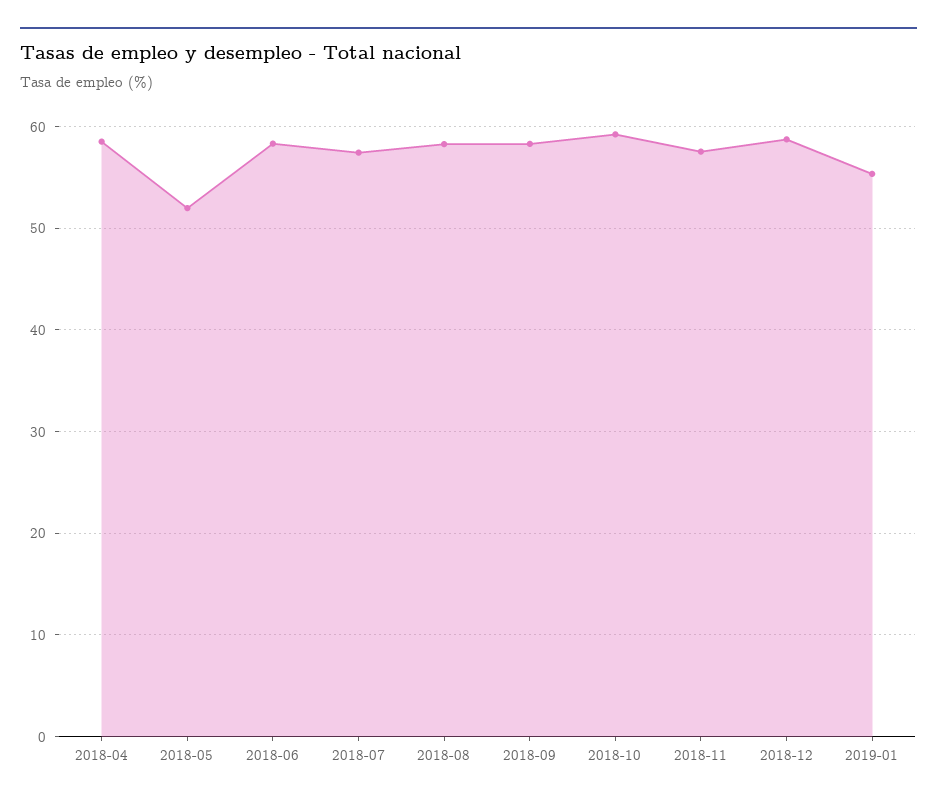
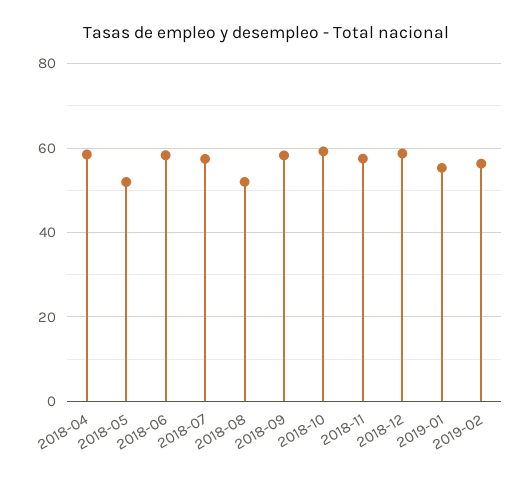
2018-08: 58 -> 52
2019-02: none -> 56

